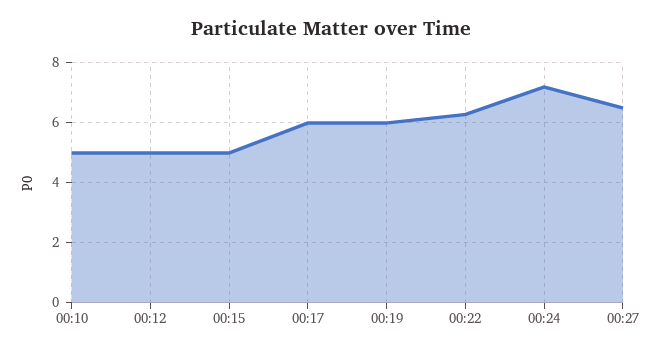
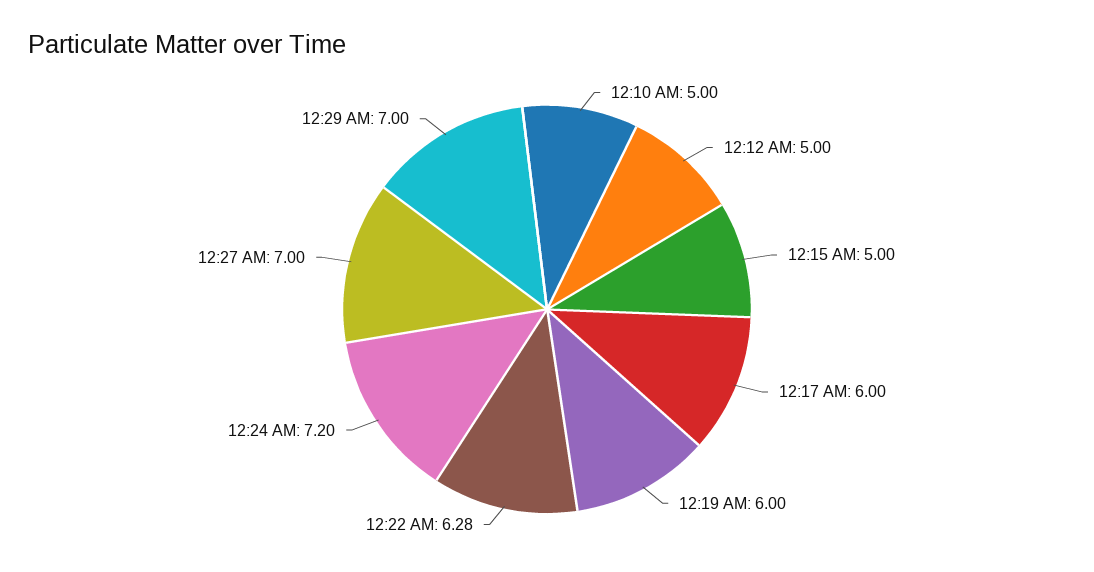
00:27: 6.5 -> 7
12:29 AM: none -> 7

